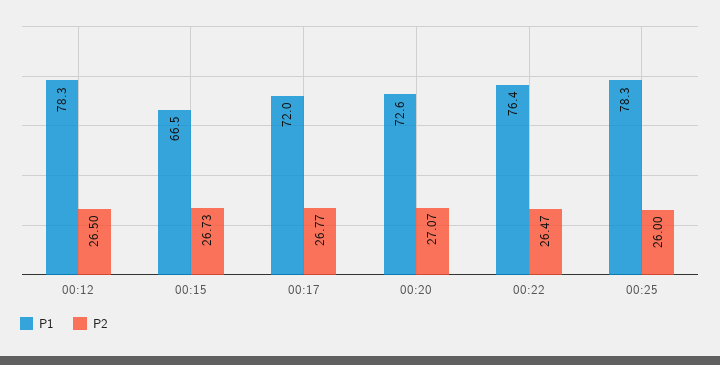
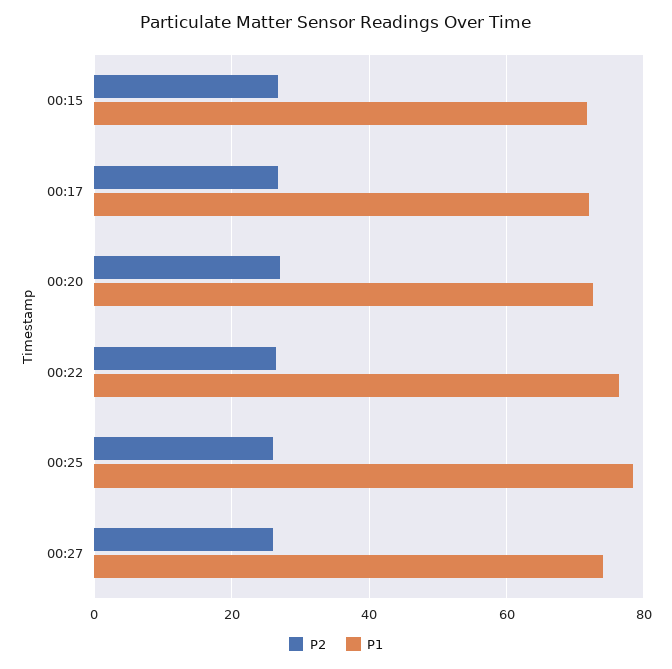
P1, 00:12: 78.3 -> none
P2, 00:12: 26.5 -> none
P1, 00:15: 66.5 -> 72
P2, 00:27: none -> 26
P1, 00:27: none -> 74

